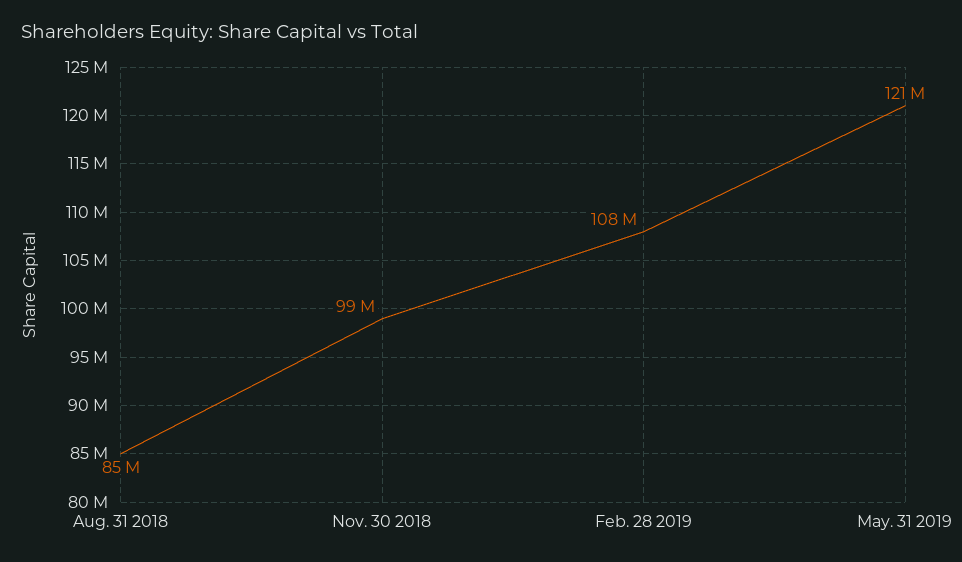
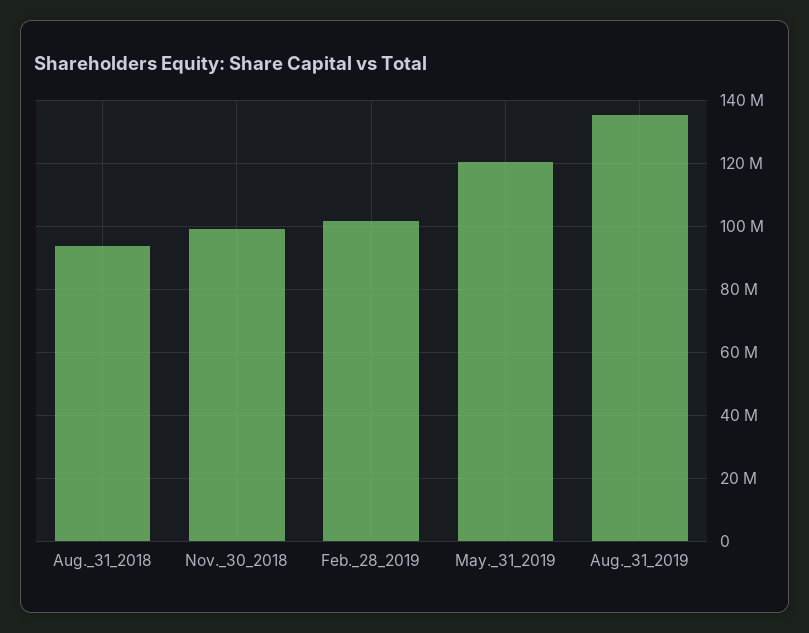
Aug. 31 2018: 85000000 -> 94000000
Feb. 28 2019: 108000000 -> 102000000
Aug._31_2019: none -> 136000000

